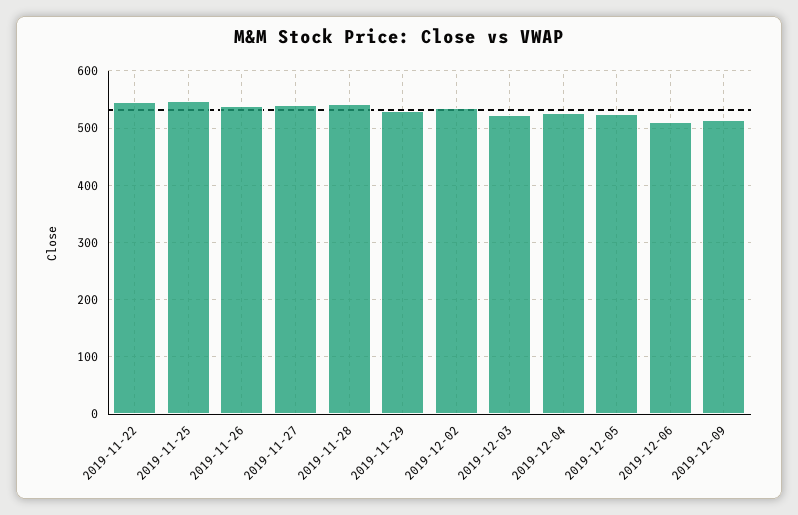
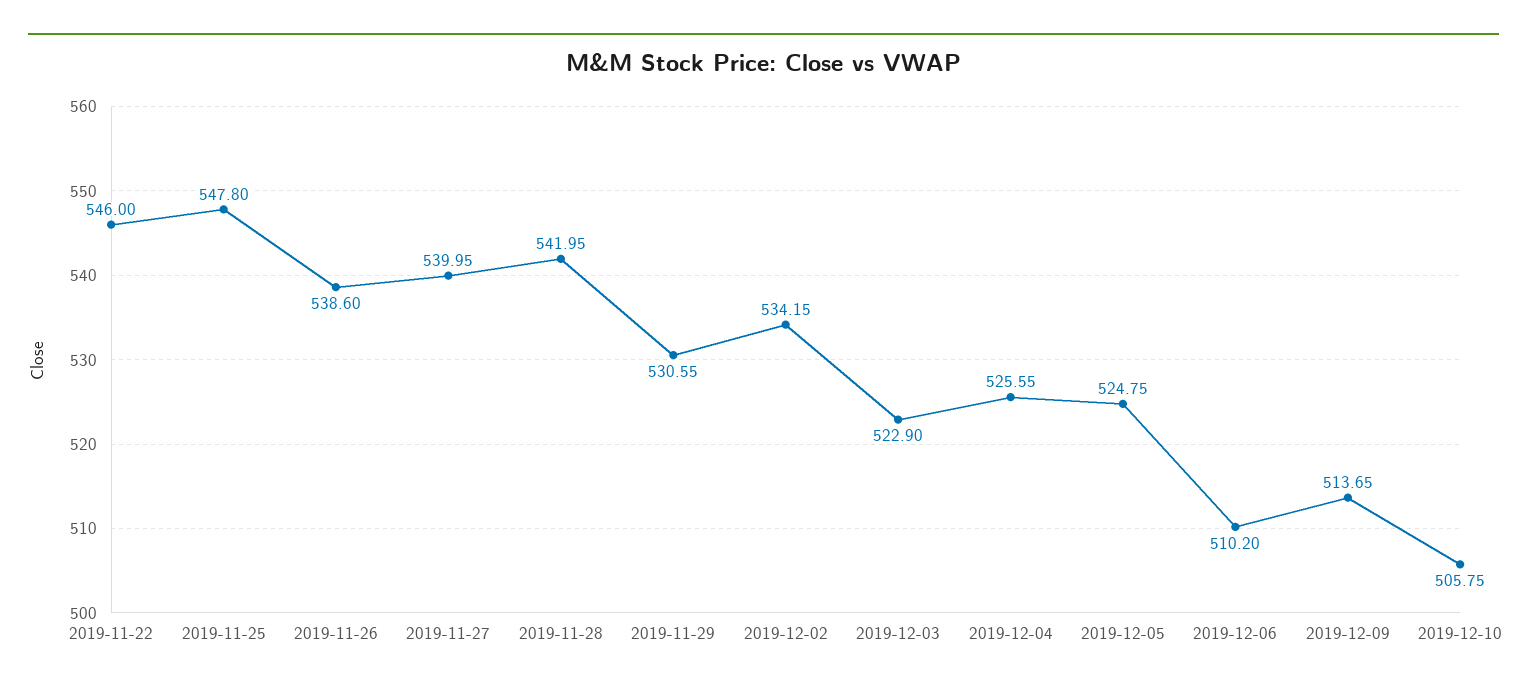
2019-12-10: none -> 505.75

